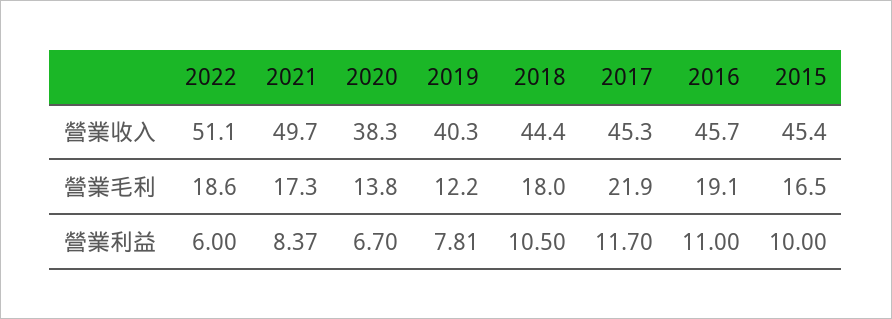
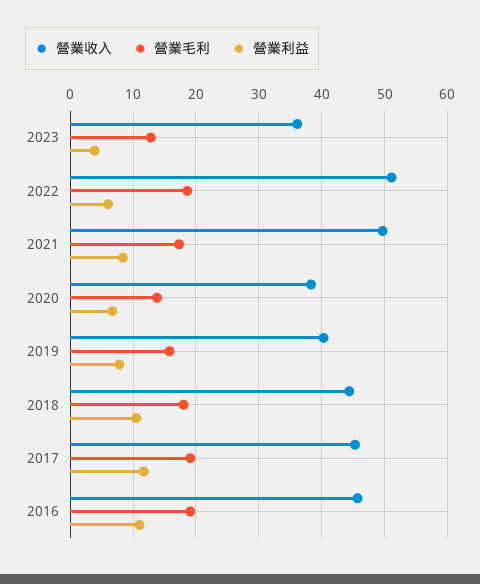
營業收入, 2015: 45.4 -> none
營業毛利, 2019: 12.2 -> 16
營業毛利, 2017: 21.9 -> 19
營業毛利, 2015: 16.5 -> none
營業利益, 2015: 10 -> none
營業收入, 2023: none -> 36
營業毛利, 2023: none -> 13
營業利益, 2023: none -> 4

